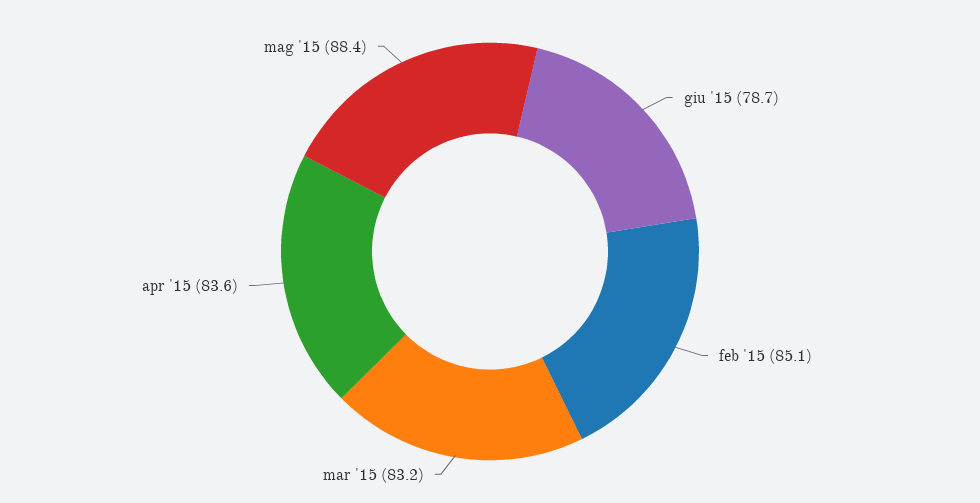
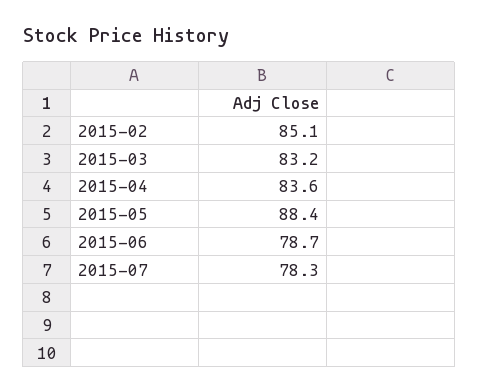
2015-07: none -> 78.3

